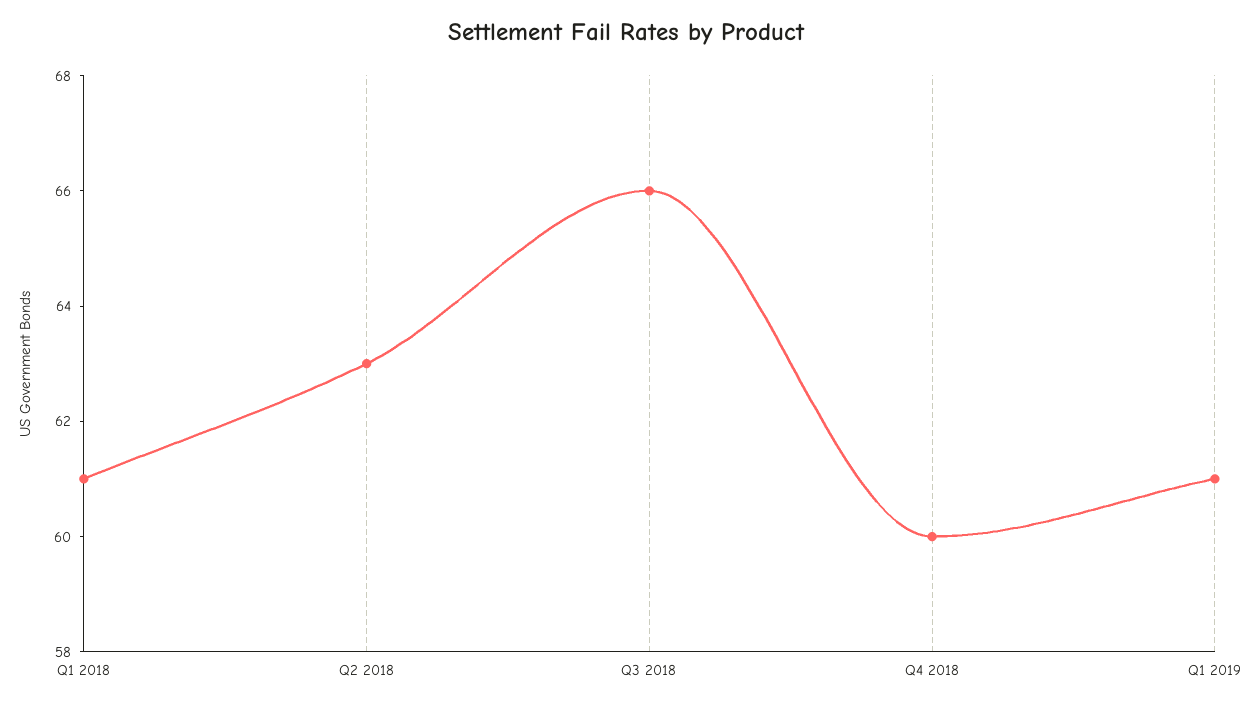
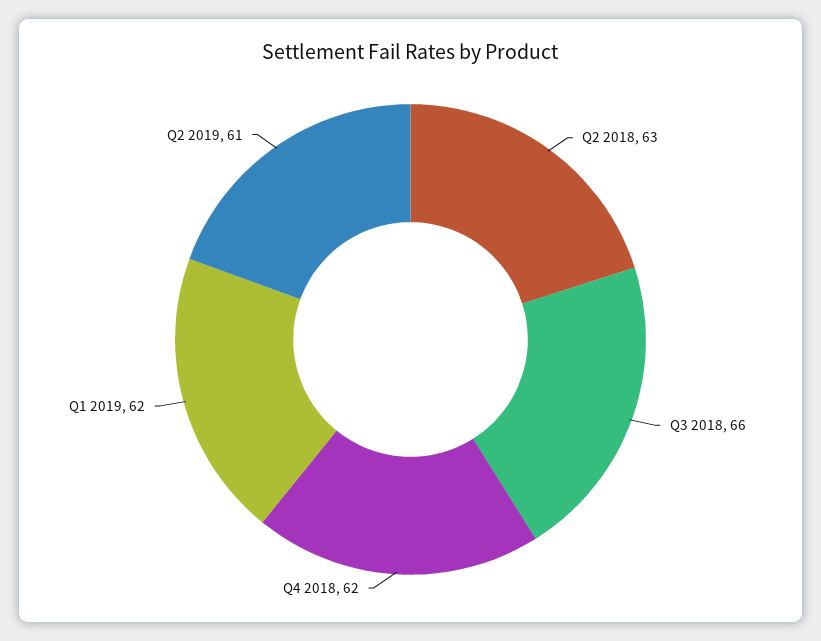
Q1 2018: 61 -> none
Q4 2018: 60 -> 62
Q1 2019: 61 -> 62
Q2 2019: none -> 61

